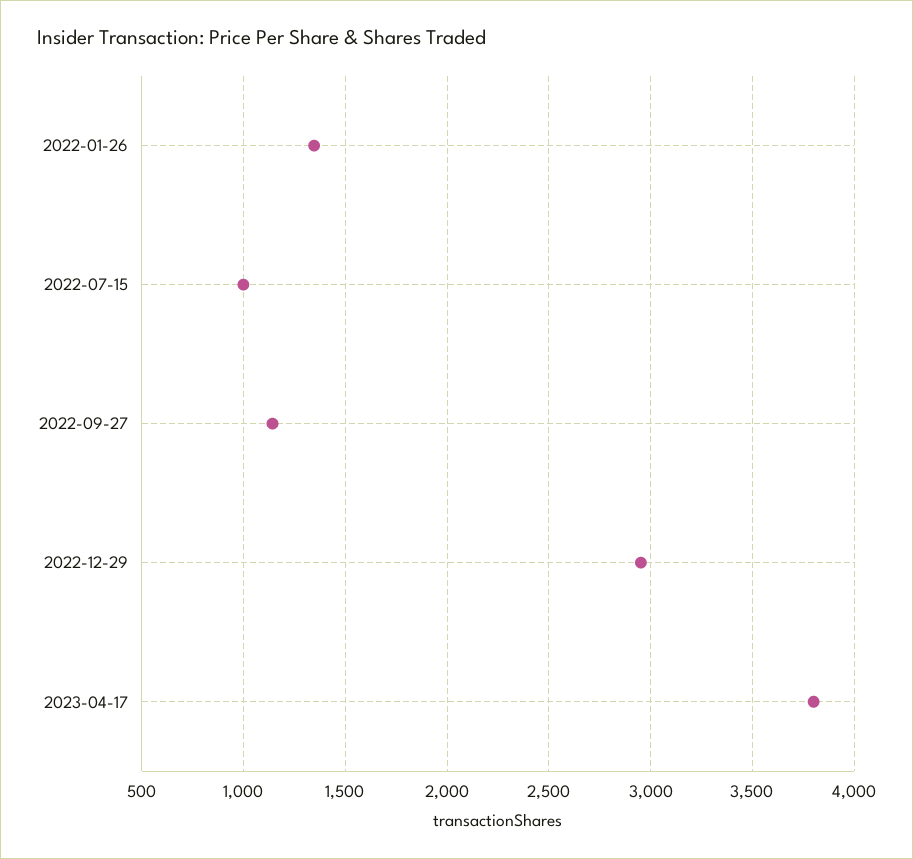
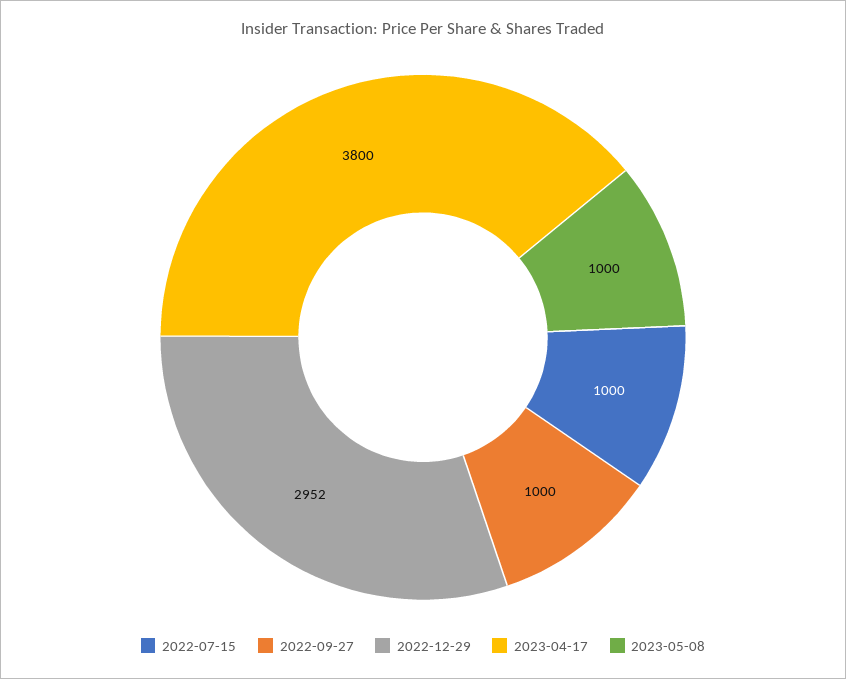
2022-01-26: 1350 -> none
2022-09-27: 1150 -> 1000
2023-05-08: none -> 1000

